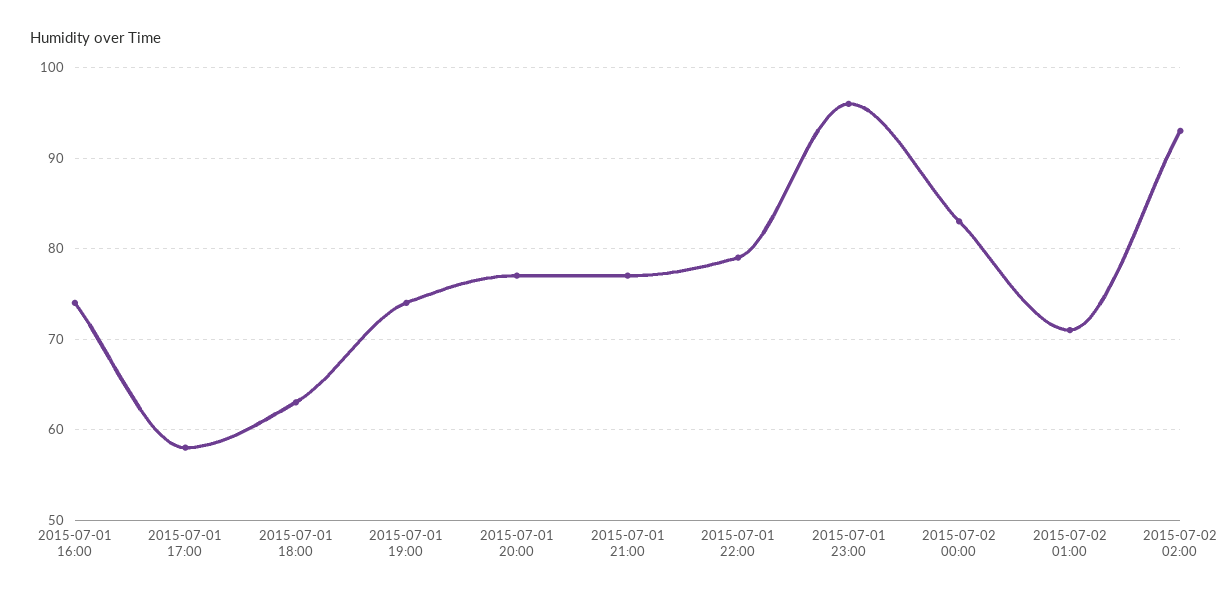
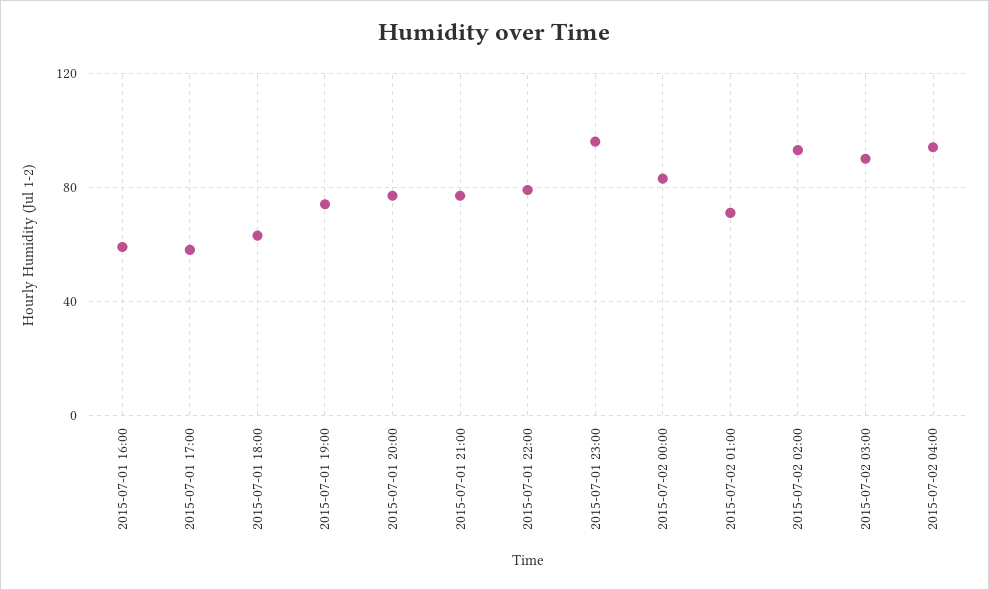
2015-07-01 16:00: 74 -> 60
2015-07-02 03:00: none -> 90
2015-07-02 04:00: none -> 95

